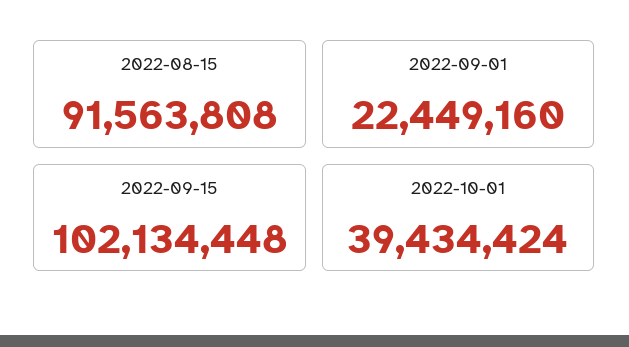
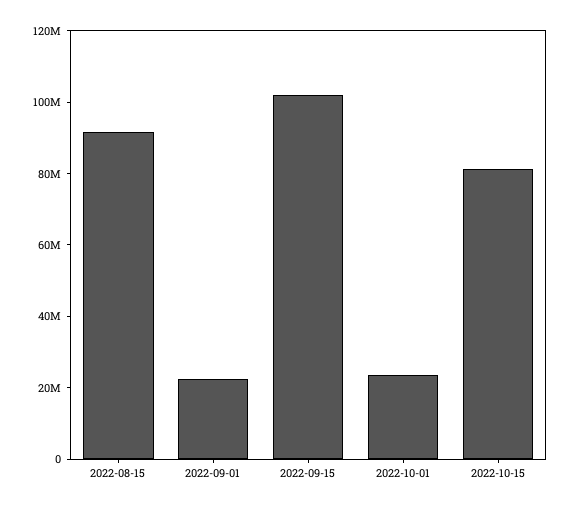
2022-10-01: 39434424 -> 25000000
2022-10-15: none -> 80000000

